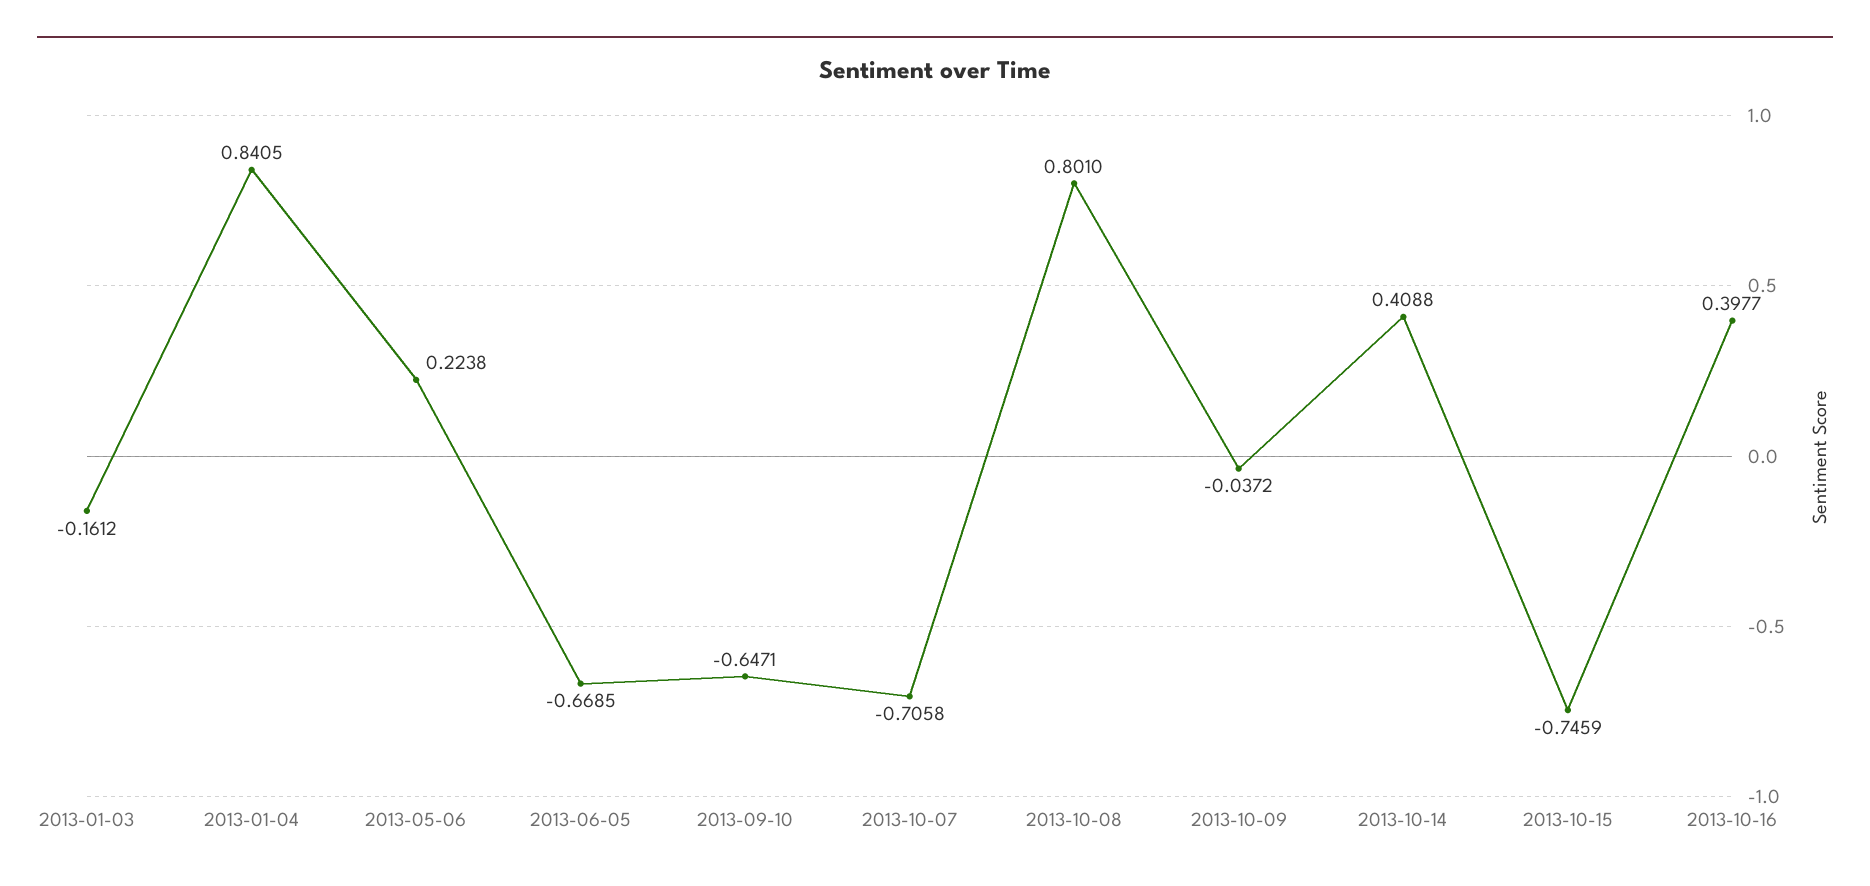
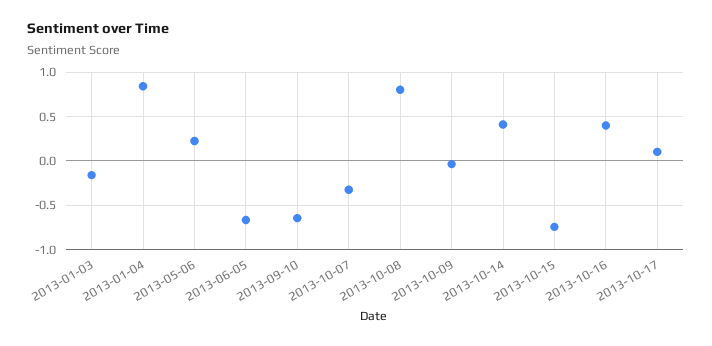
2013-10-07: -0.7058 -> -0.3
2013-10-17: none -> 0.1

